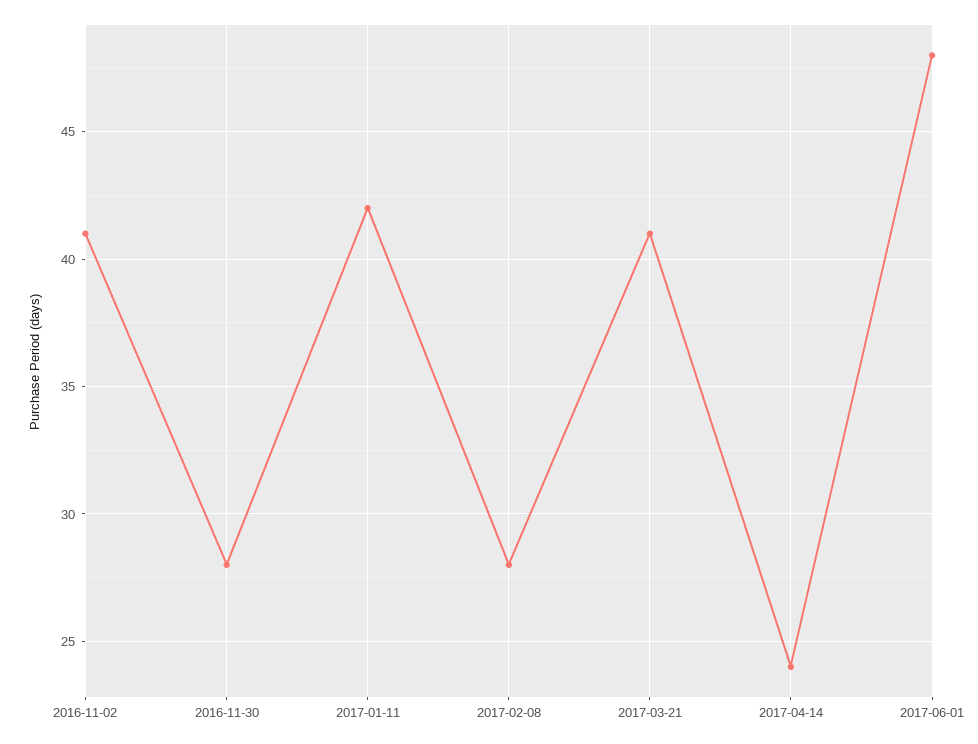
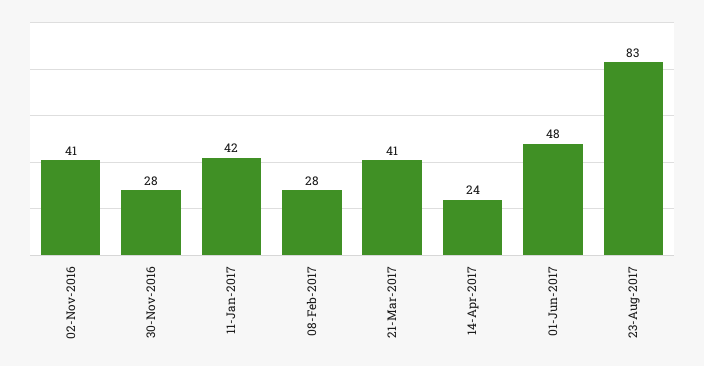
23-Aug-2017: none -> 83

